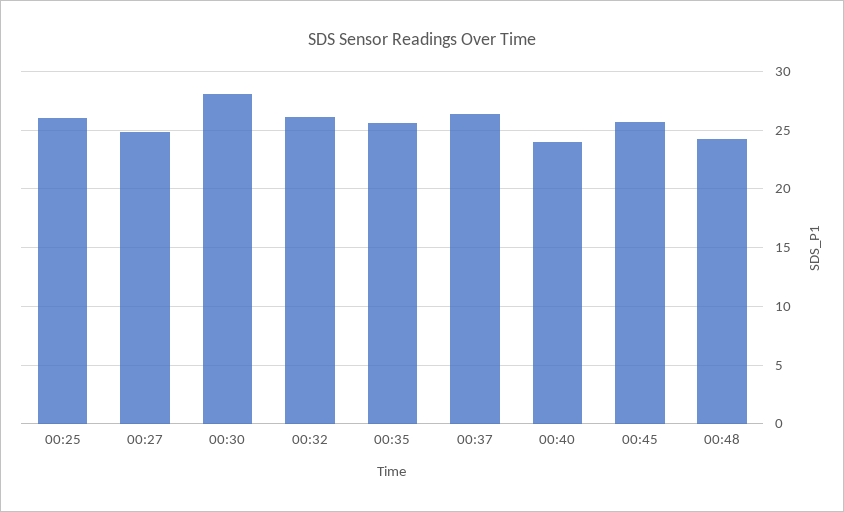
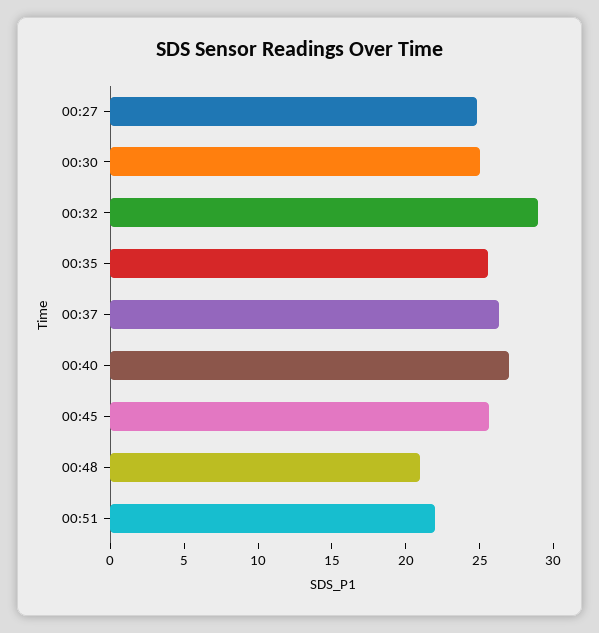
00:25: 26 -> none
00:30: 28 -> 25
00:32: 26 -> 29
00:40: 24 -> 27
00:48: 24 -> 21
00:51: none -> 22

